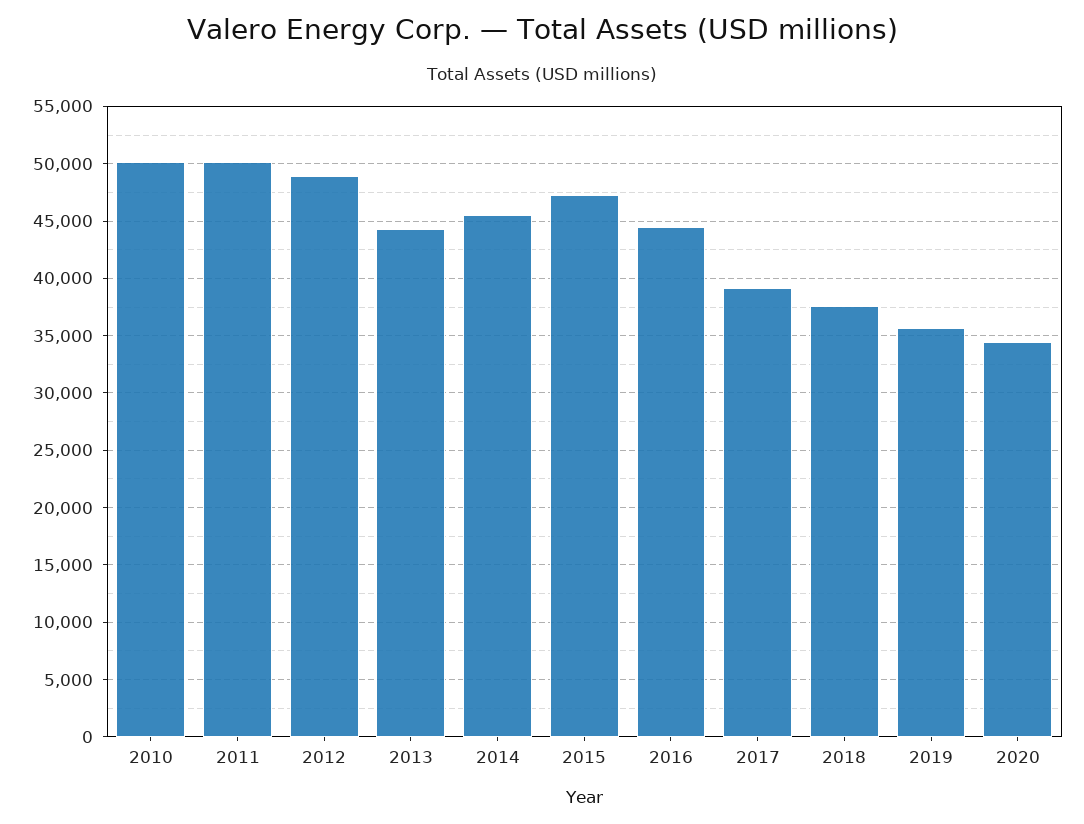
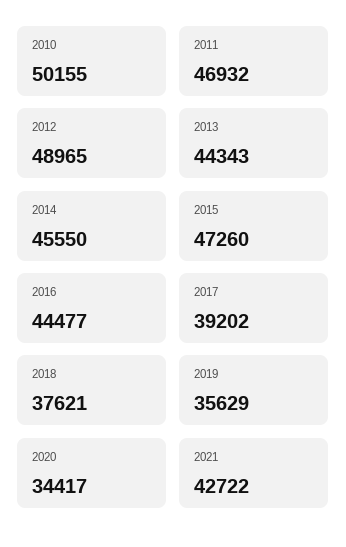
2011: 50000 -> 46932
2021: none -> 42722

